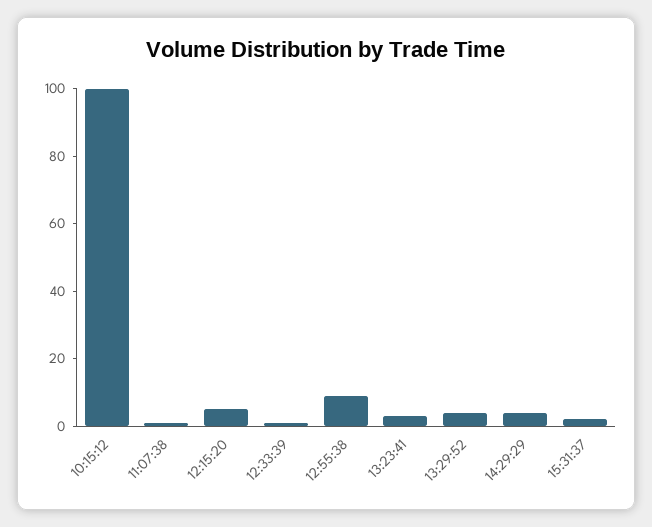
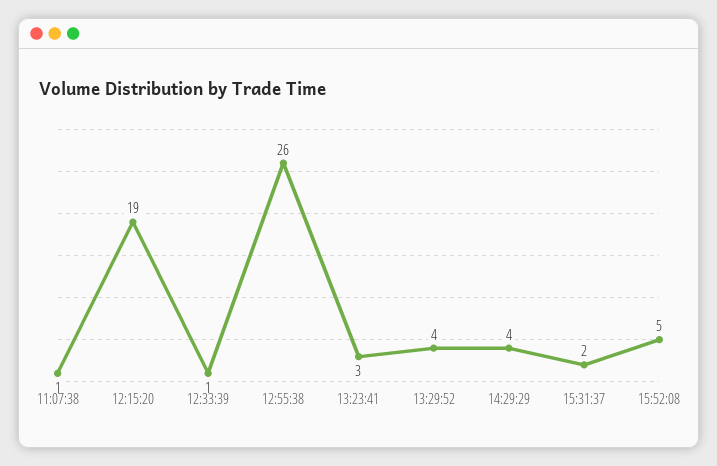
10:15:12: 100 -> none
12:15:20: 5 -> 19
12:55:38: 10 -> 26
15:52:08: none -> 5

